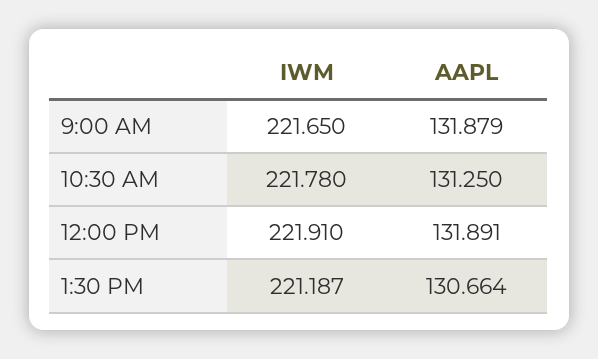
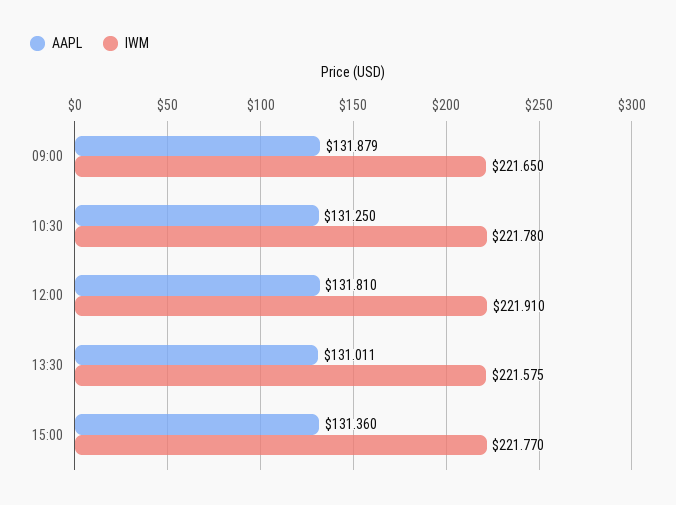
AAPL, 12:00 PM: 131.891 -> 131.81
IWM, 1:30 PM: 221.187 -> 221.575
AAPL, 1:30 PM: 130.664 -> 131.011
AAPL, 15:00: none -> 131.36
IWM, 15:00: none -> 221.77

